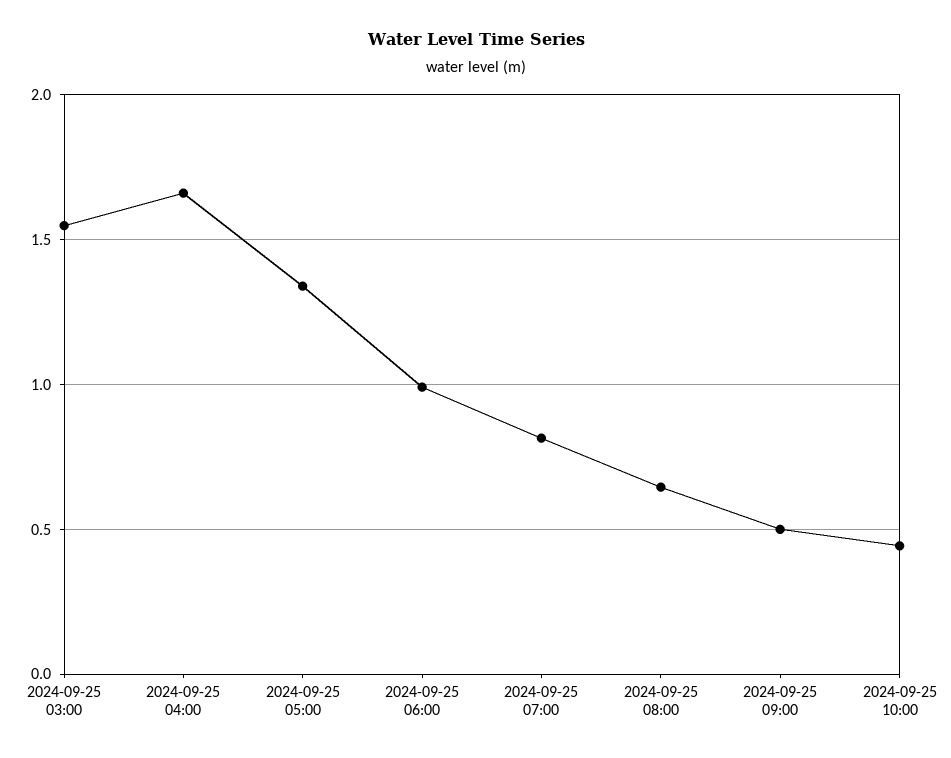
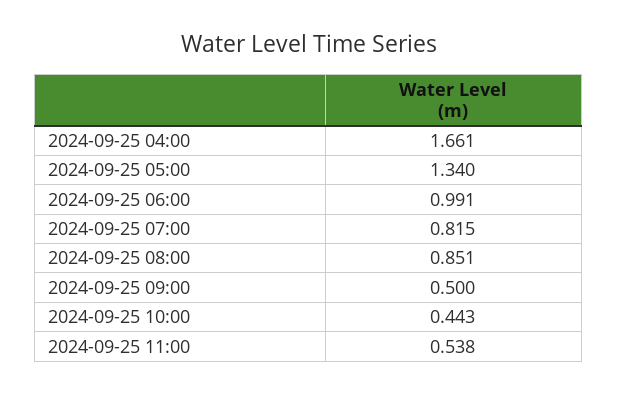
2024-09-25 03:00: 1.55 -> none
2024-09-25 08:00: 0.65 -> 0.851
2024-09-25 11:00: none -> 0.538

